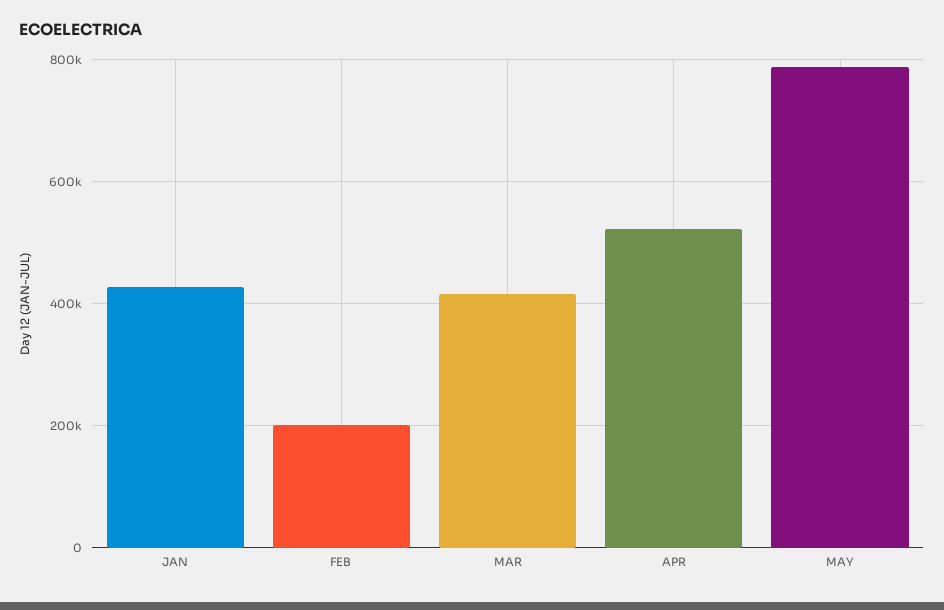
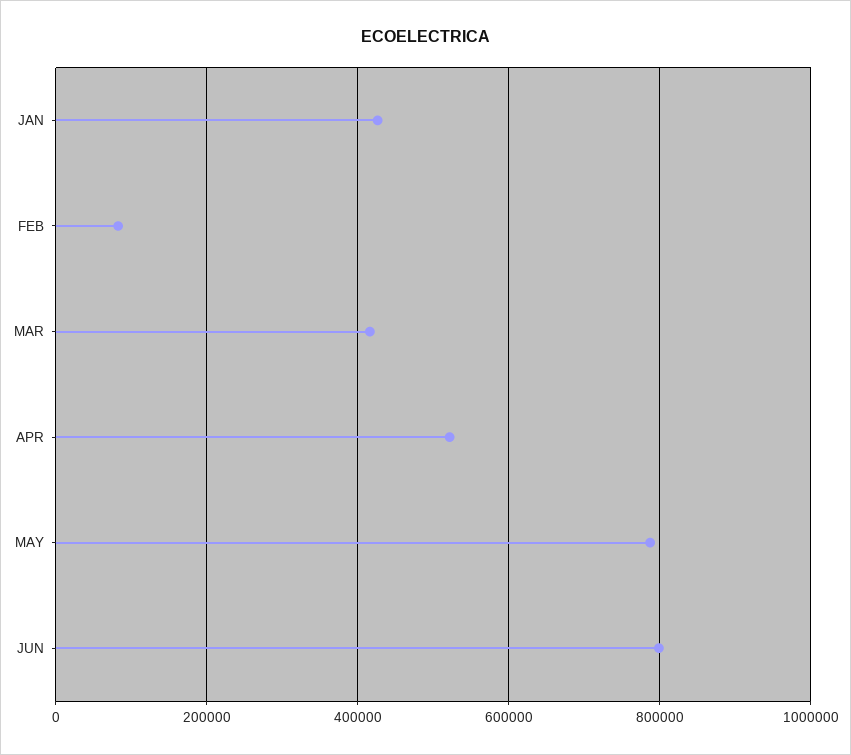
FEB: 200000 -> 80000
JUN: none -> 800000

